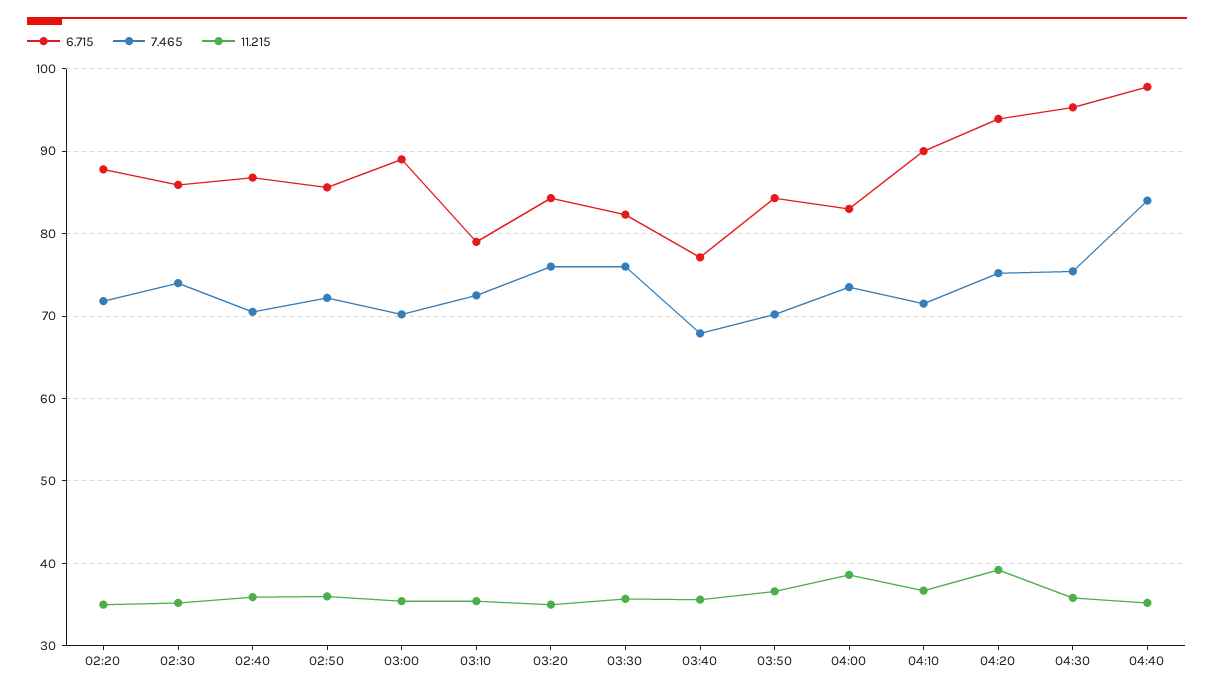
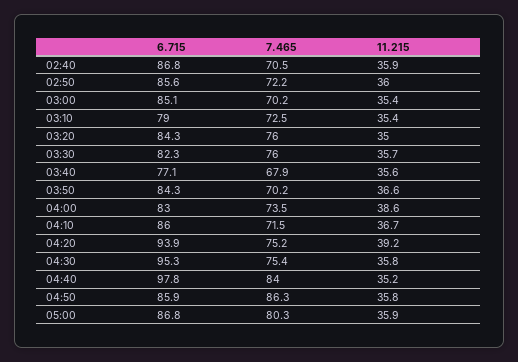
6.715, 02:20: 88 -> none
7.465, 02:20: 72 -> none
11.215, 02:20: 35 -> none
6.715, 02:30: 86 -> none
7.465, 02:30: 74 -> none
11.215, 02:30: 35 -> none
6.715, 03:00: 89 -> 85.1
6.715, 04:10: 90 -> 86
6.715, 04:50: none -> 85.9
7.465, 04:50: none -> 86.3
11.215, 04:50: none -> 35.8
6.715, 05:00: none -> 86.8
7.465, 05:00: none -> 80.3
11.215, 05:00: none -> 35.9

